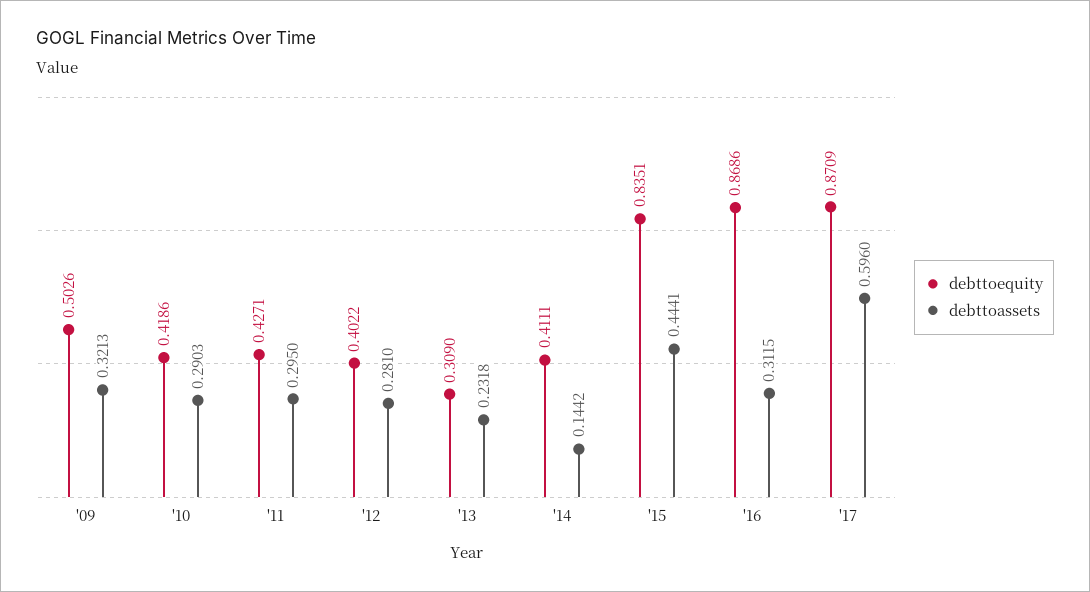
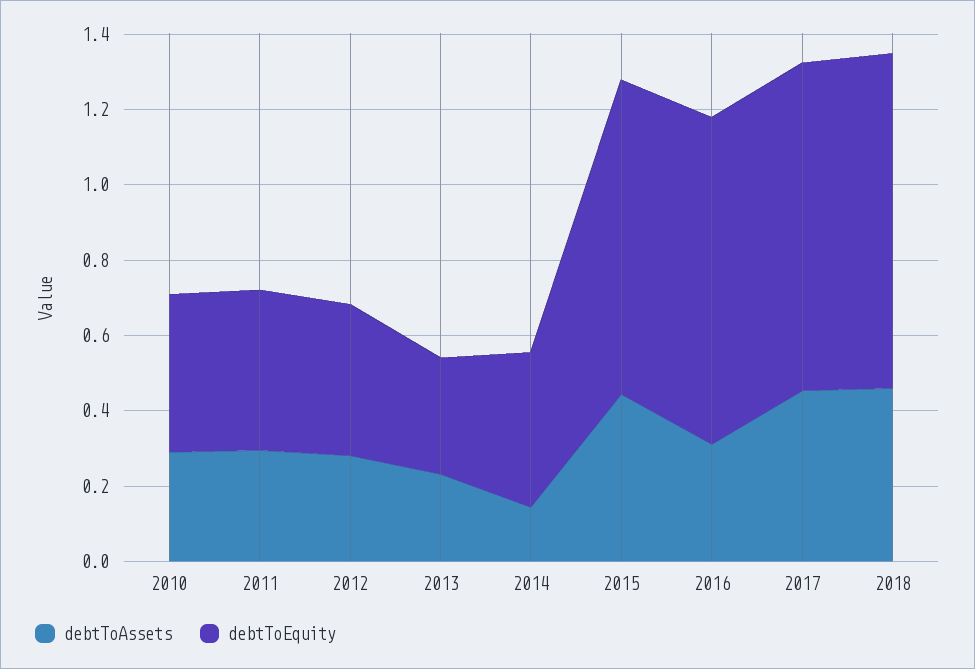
debttoequity, '09: 0.5026 -> none
debttoassets, '09: 0.3213 -> none
debttoassets, '17: 0.596 -> 0.45
debttoassets, 2018: none -> 0.45
debttoequity, 2018: none -> 0.9

